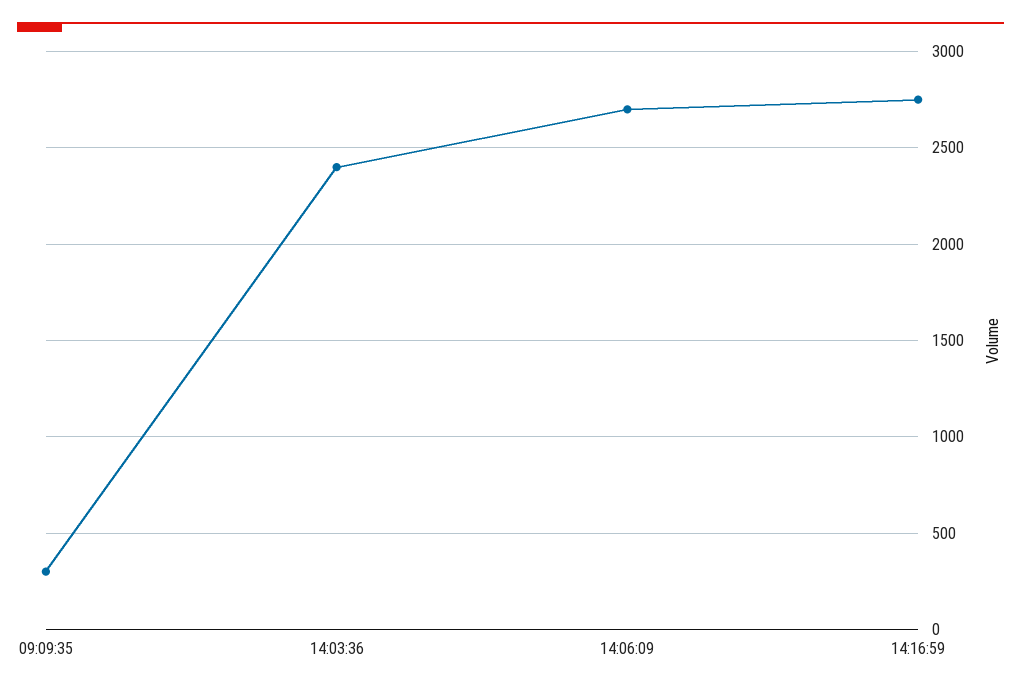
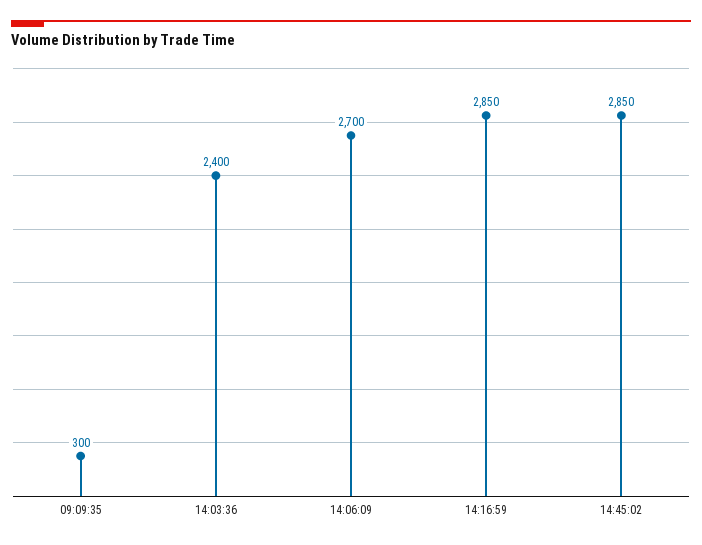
14:16:59: 2750 -> 2850
14:45:02: none -> 2850

